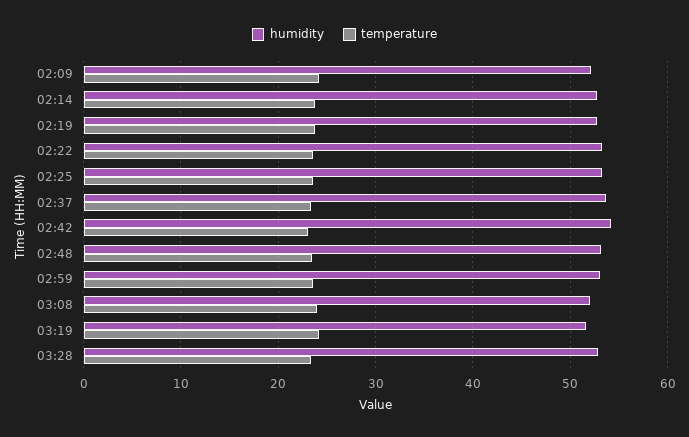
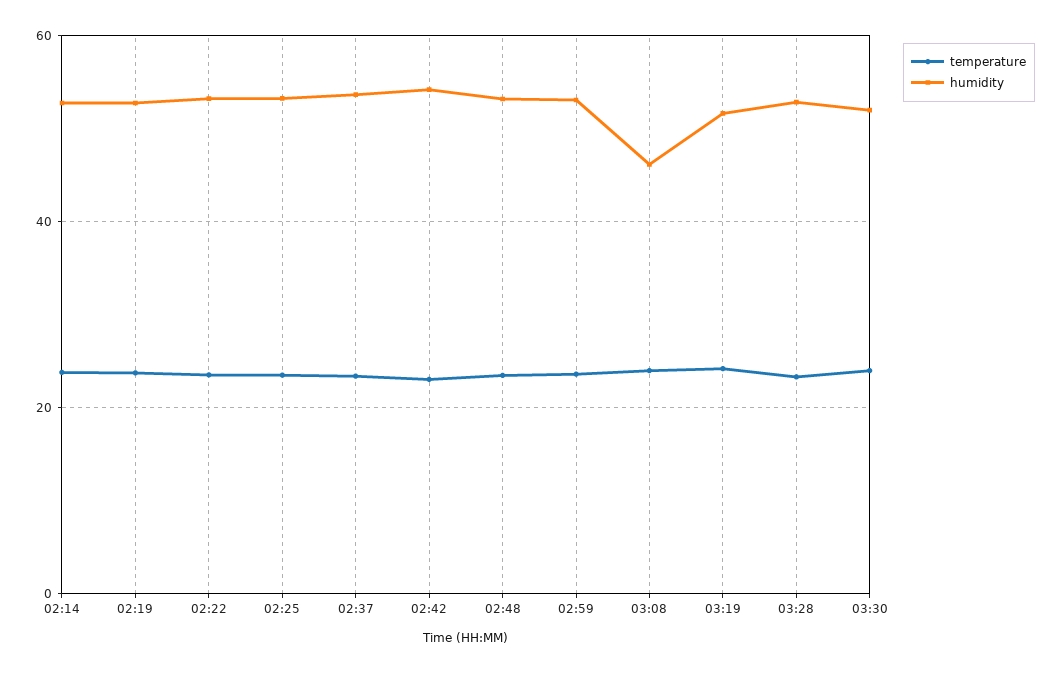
humidity, 02:09: 52 -> none
temperature, 02:09: 24 -> none
humidity, 03:08: 52 -> 46
temperature, 03:30: none -> 24
humidity, 03:30: none -> 52

